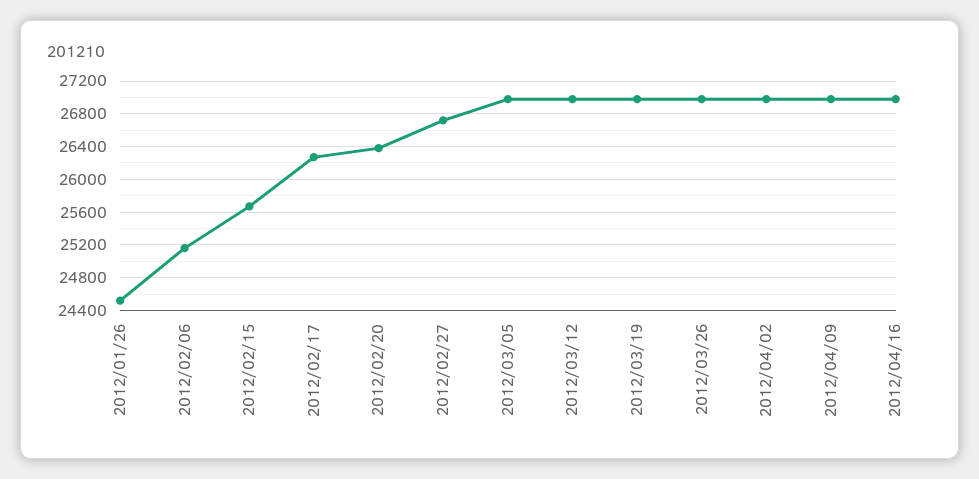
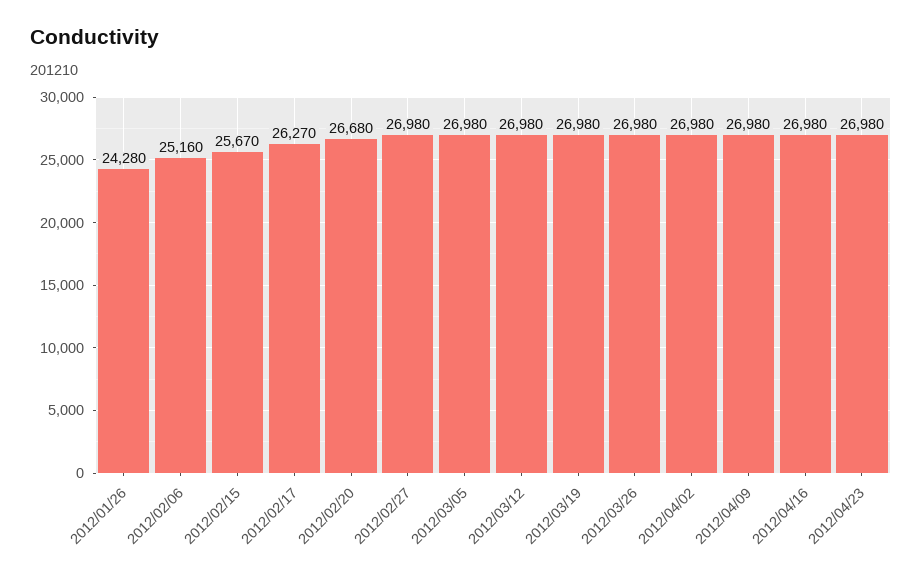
2012/01/26: 24500 -> 24280
2012/02/20: 26400 -> 26680
2012/02/27: 26700 -> 26980
2012/04/23: none -> 26980

